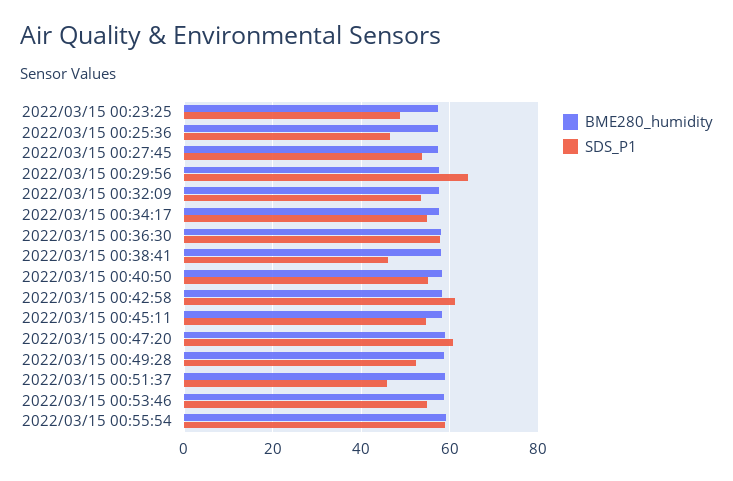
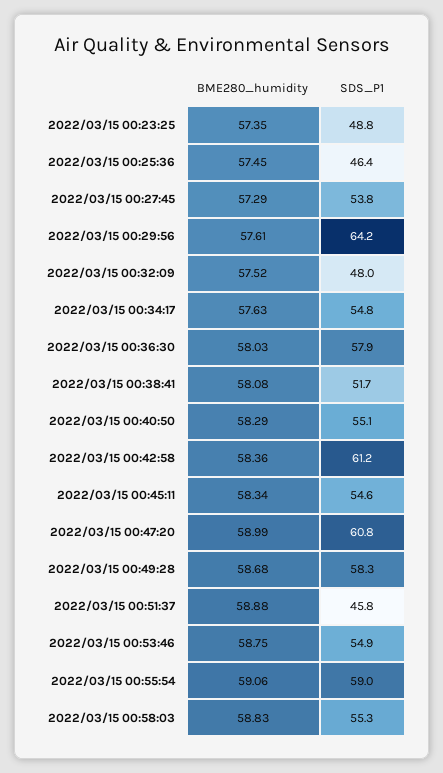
SDS_P1, 2022/03/15 00:32:09: 54 -> 48
SDS_P1, 2022/03/15 00:38:41: 46 -> 51.7
SDS_P1, 2022/03/15 00:49:28: 52 -> 58.3
BME280_humidity, 2022/03/15 00:58:03: none -> 58.83
SDS_P1, 2022/03/15 00:58:03: none -> 55.3

